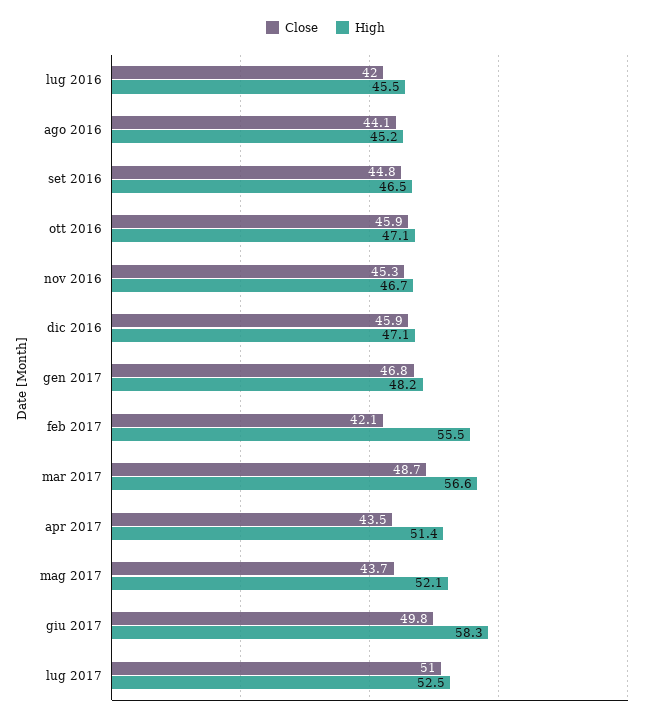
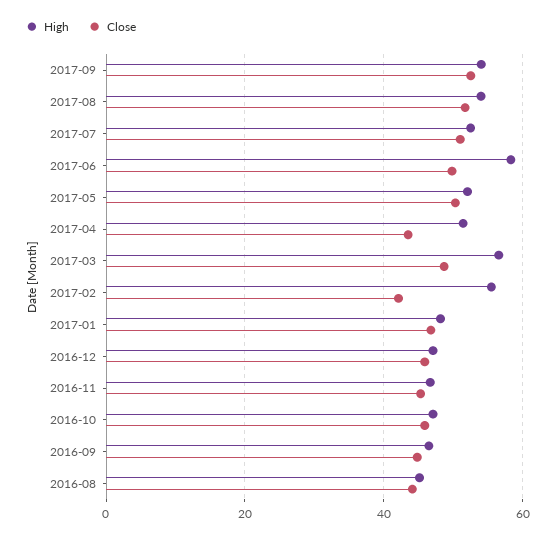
Close, lug 2016: 42 -> none
High, lug 2016: 45.5 -> none
Close, mag 2017: 43.7 -> 50
High, 2017-09: none -> 54
Close, 2017-09: none -> 52
High, 2017-08: none -> 54
Close, 2017-08: none -> 52

